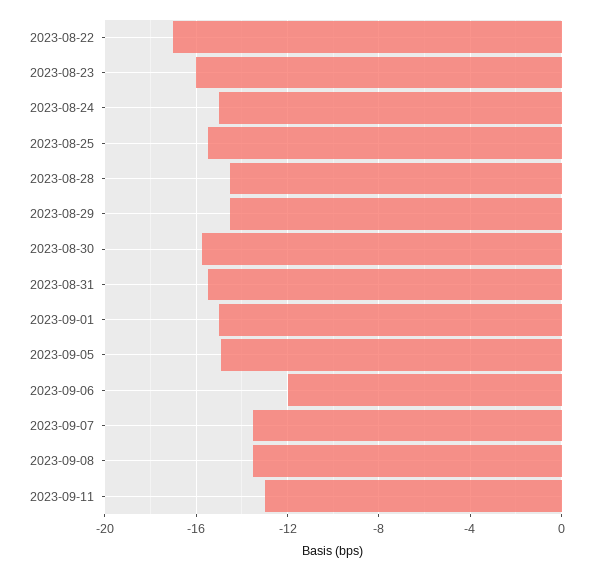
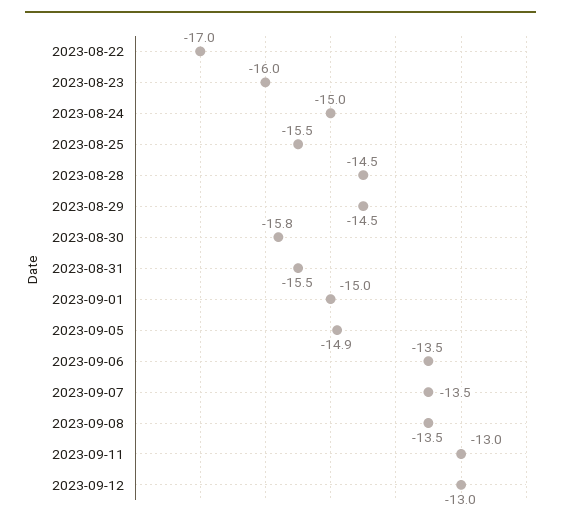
2023-09-06: -12 -> -13.5
2023-09-12: none -> -13

